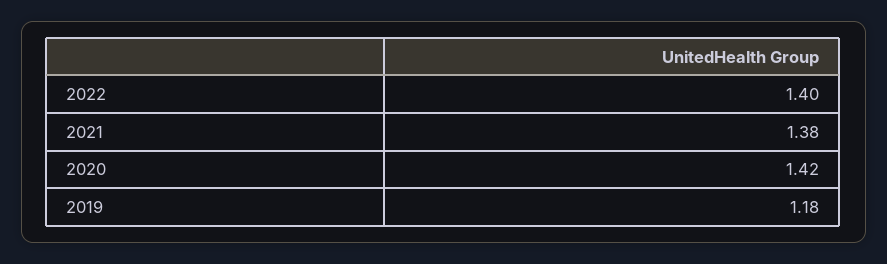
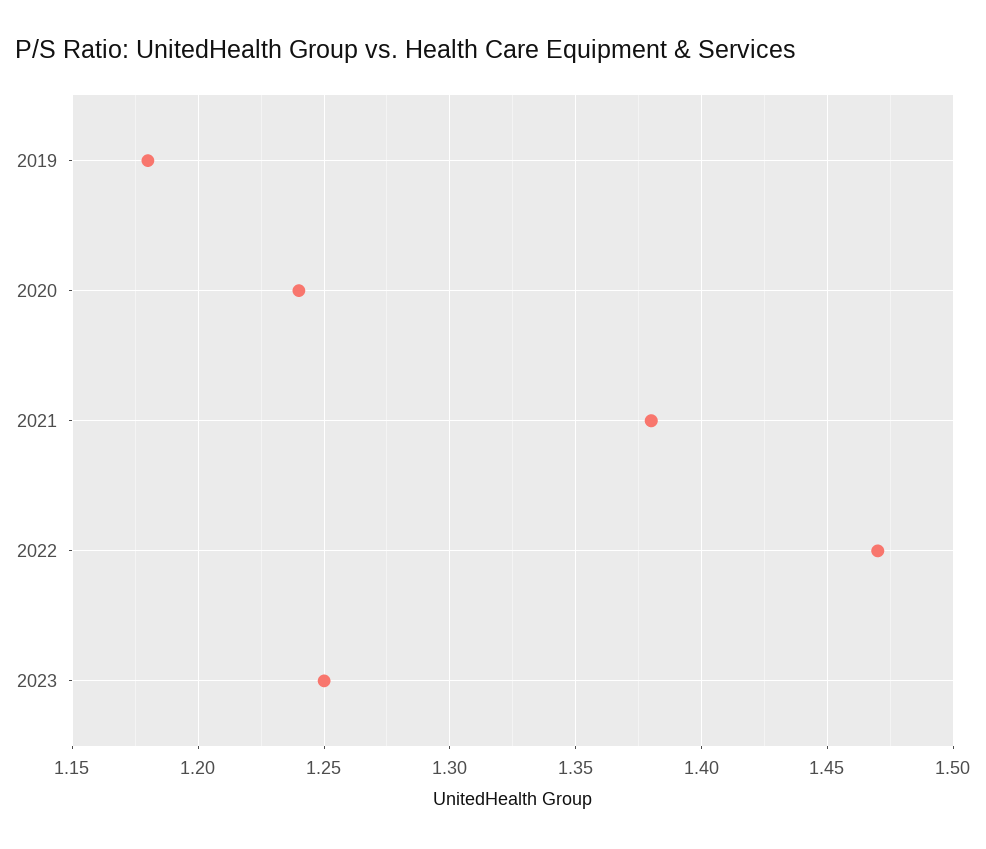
2022: 1.4 -> 1.47
2020: 1.42 -> 1.24
2023: none -> 1.25

